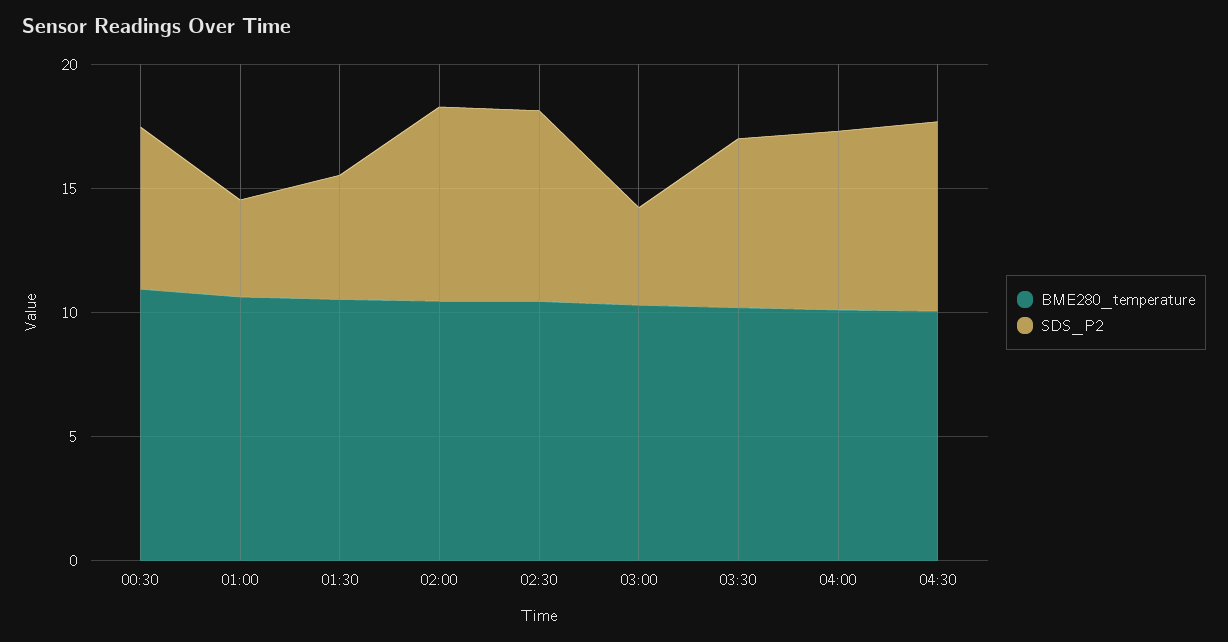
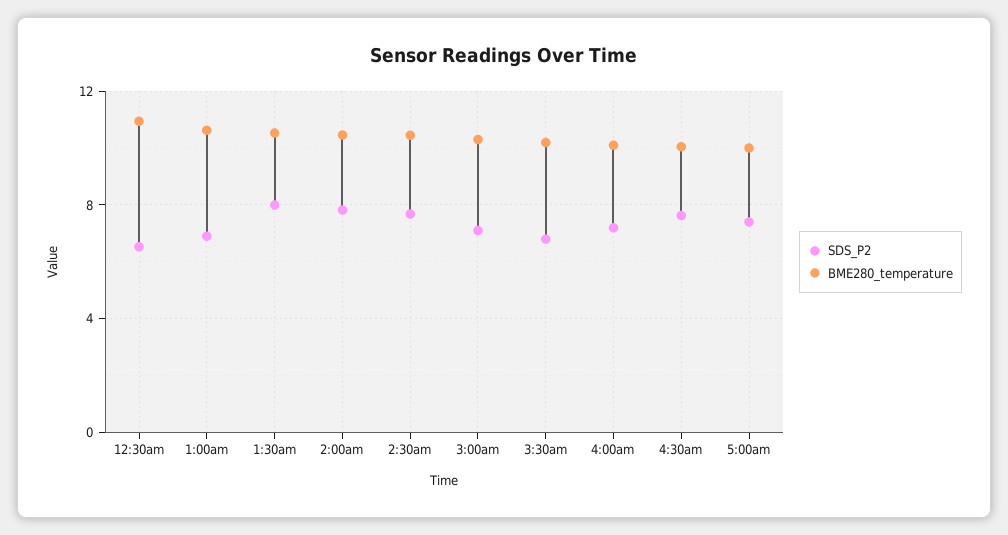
SDS_P2, 01:00: 4 -> 7
SDS_P2, 01:30: 5 -> 8
SDS_P2, 03:00: 4 -> 7
SDS_P2, 5:00am: none -> 7.5
BME280_temperature, 5:00am: none -> 10

